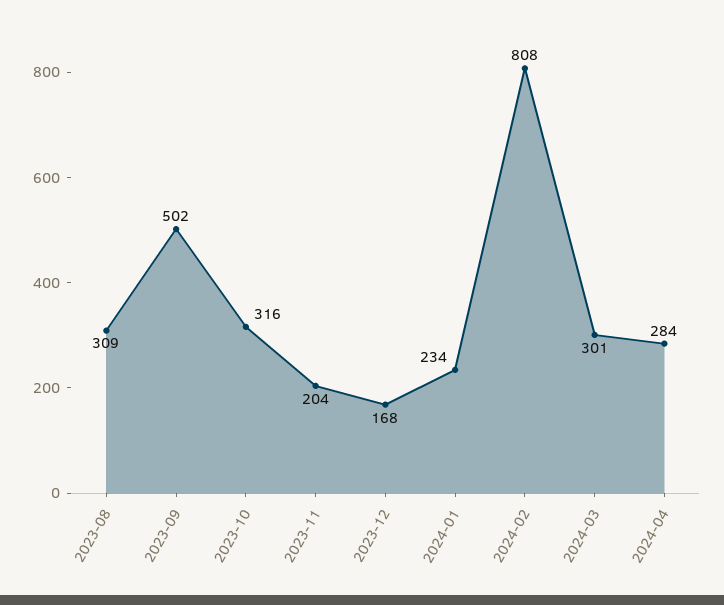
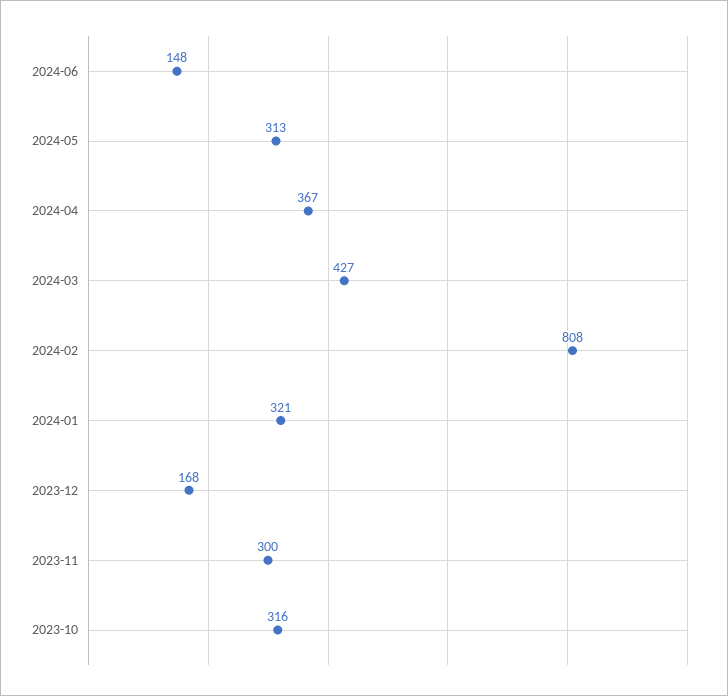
2023-08: 309 -> none
2023-09: 502 -> none
2023-11: 204 -> 300
2024-01: 234 -> 321
2024-03: 301 -> 427
2024-04: 284 -> 367
2024-06: none -> 148
2024-05: none -> 313

